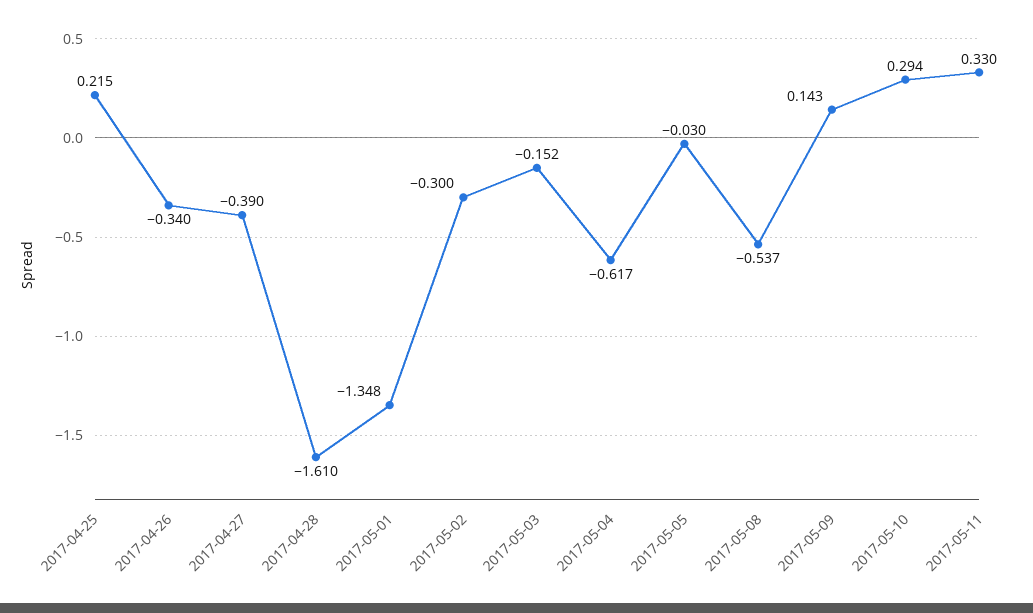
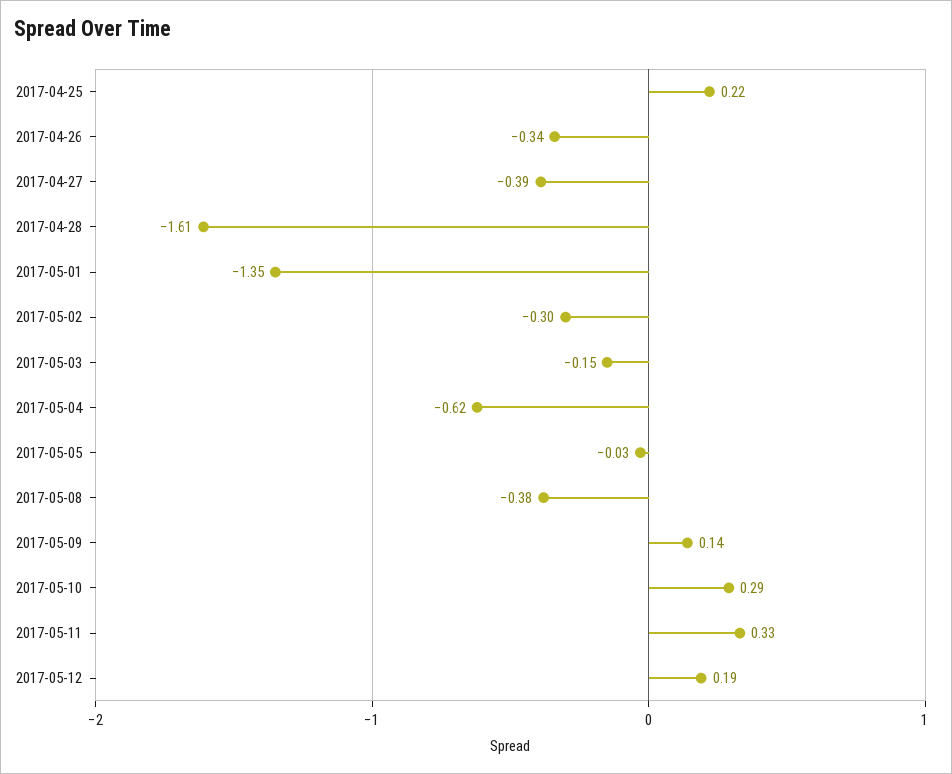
2017-05-08: -0.537 -> -0.38
2017-05-12: none -> 0.19

